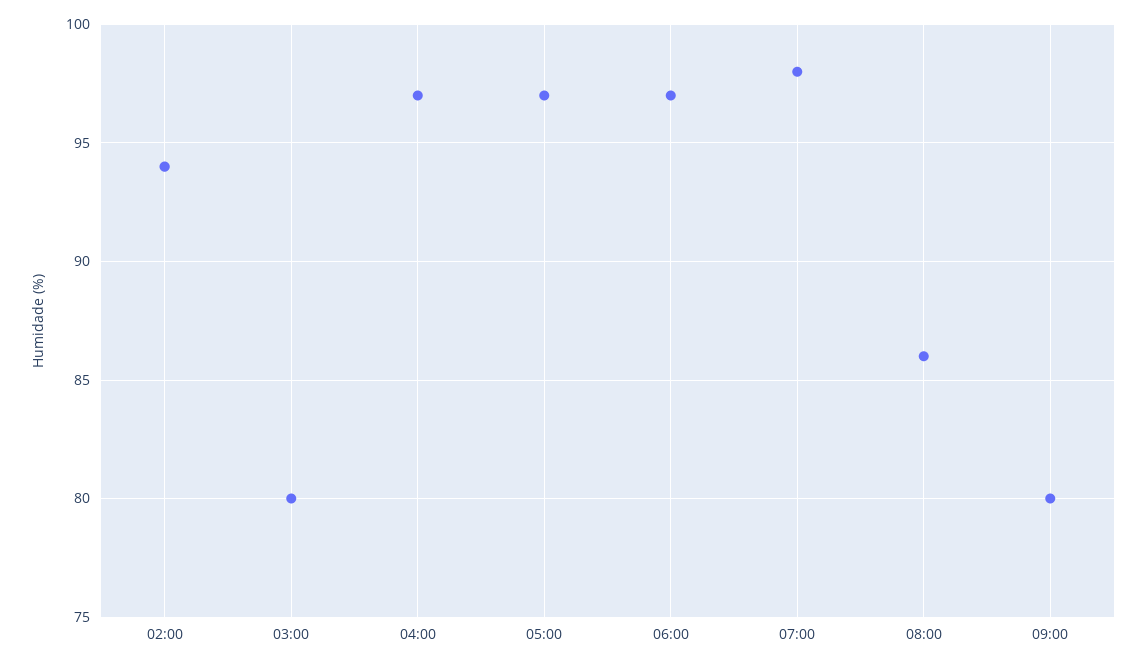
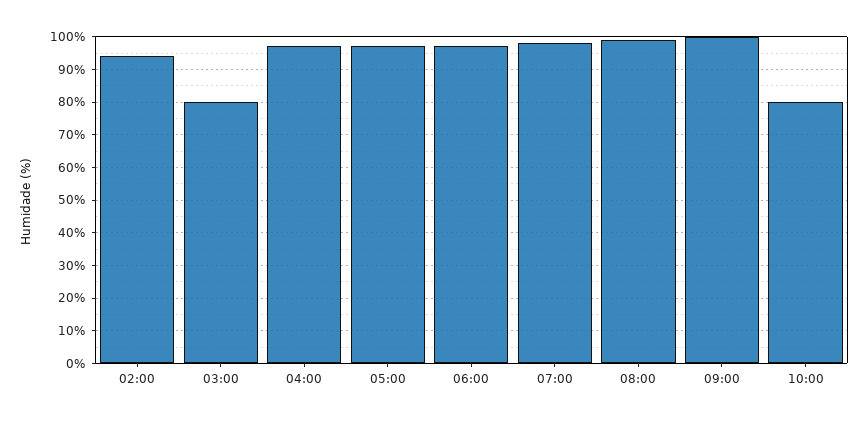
08:00: 86 -> 100
09:00: 80 -> 100
10:00: none -> 80

